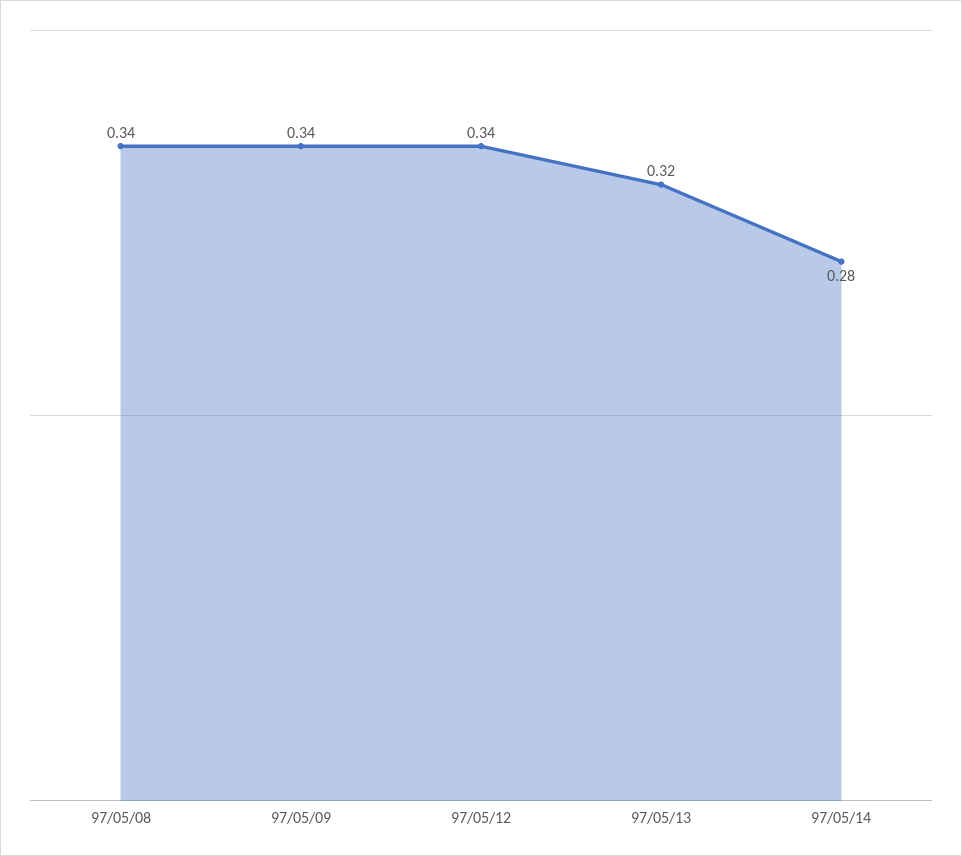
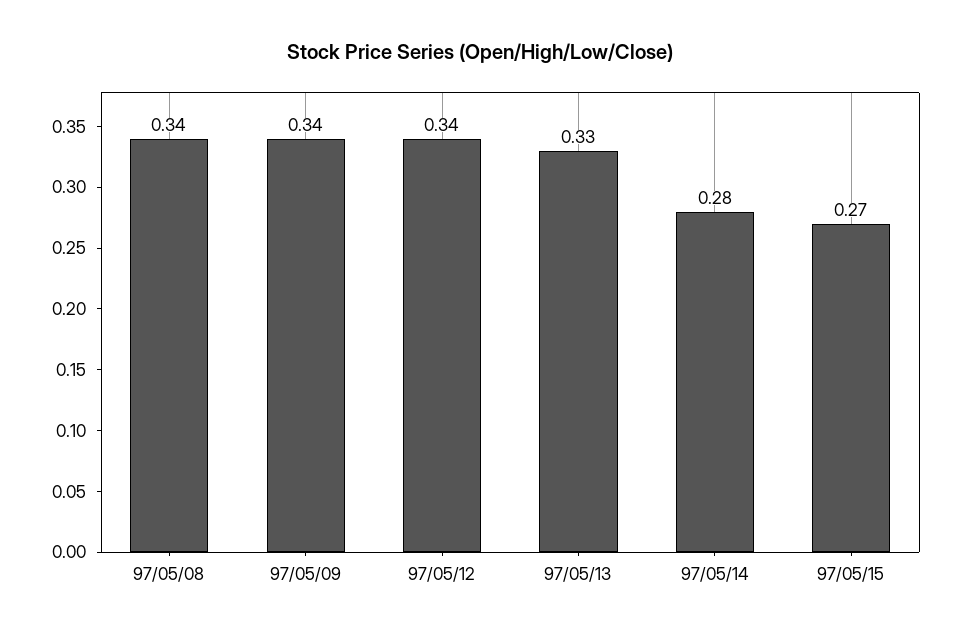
97/05/13: 0.32 -> 0.33
97/05/15: none -> 0.27

